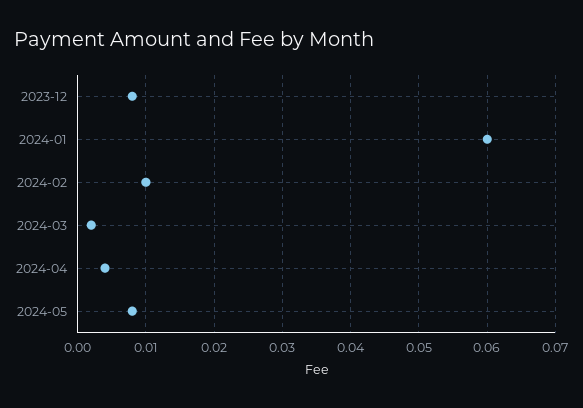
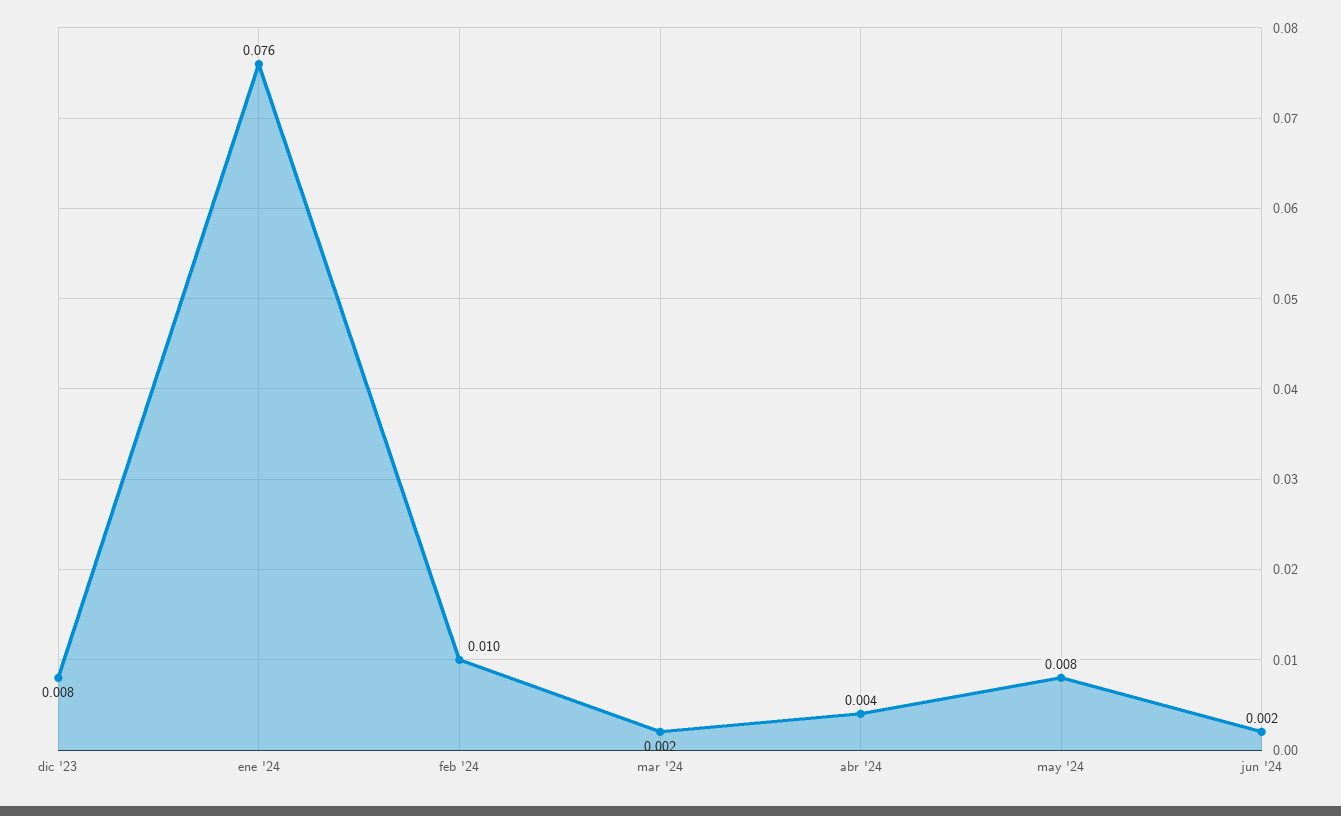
2024-01: 0.06 -> 0.076
jun '24: none -> 0.002

